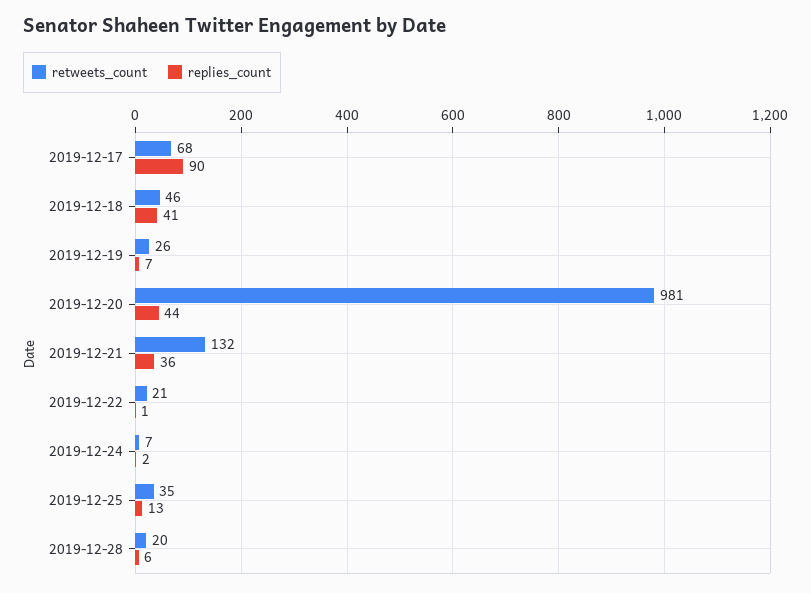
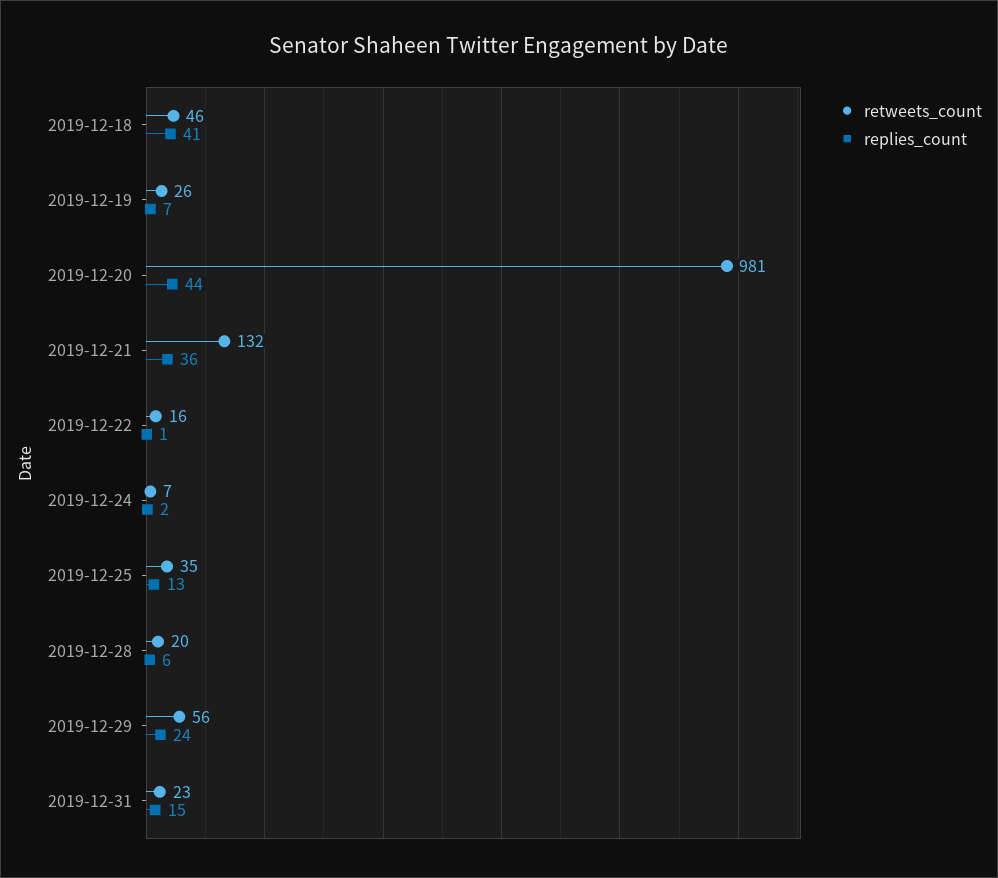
retweets_count, 2019-12-17: 68 -> none
replies_count, 2019-12-17: 90 -> none
retweets_count, 2019-12-22: 21 -> 16
retweets_count, 2019-12-29: none -> 56
replies_count, 2019-12-29: none -> 24
retweets_count, 2019-12-31: none -> 23
replies_count, 2019-12-31: none -> 15

